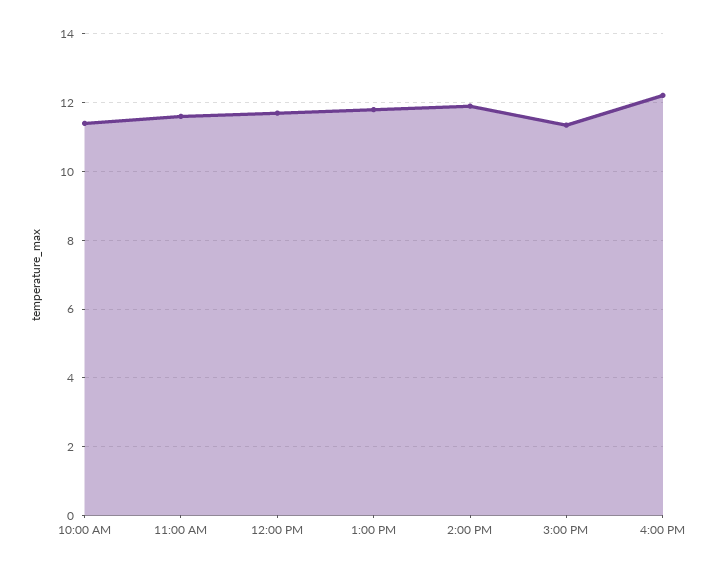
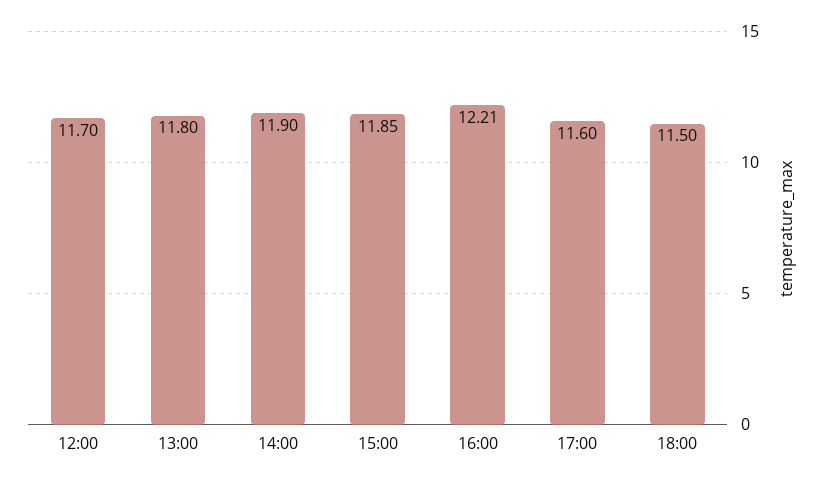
10:00 AM: 11.4 -> none
11:00 AM: 11.6 -> none
3:00 PM: 11.4 -> 11.85
17:00: none -> 11.6
18:00: none -> 11.5

